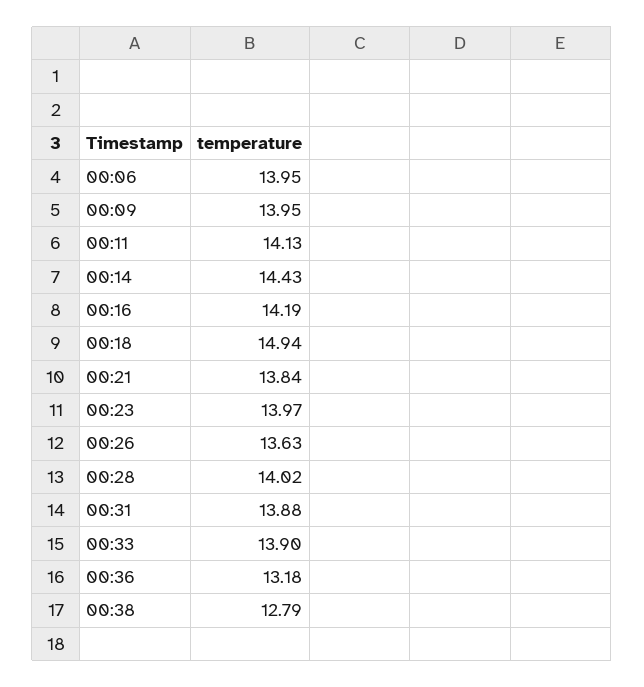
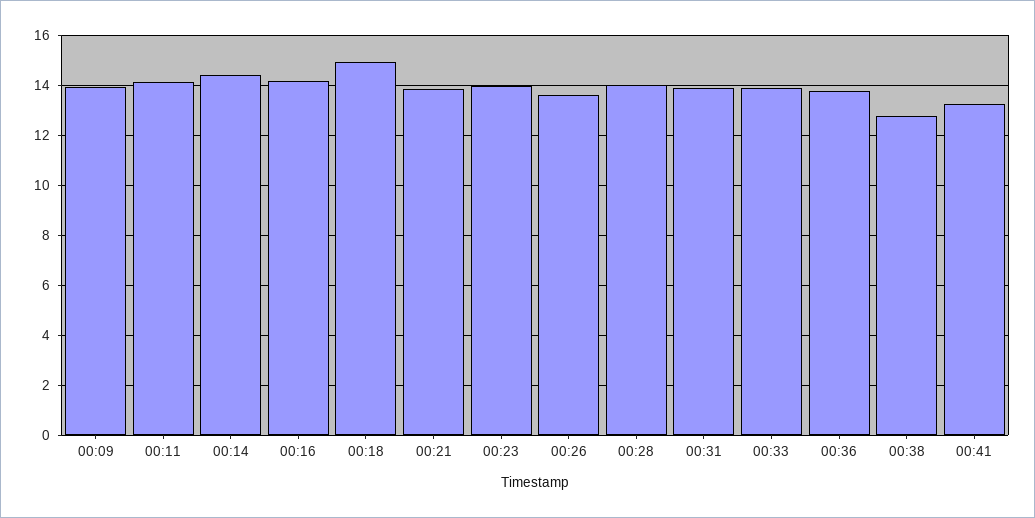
00:06: 13.95 -> none
00:36: 13.18 -> 13.75
00:41: none -> 13.25

